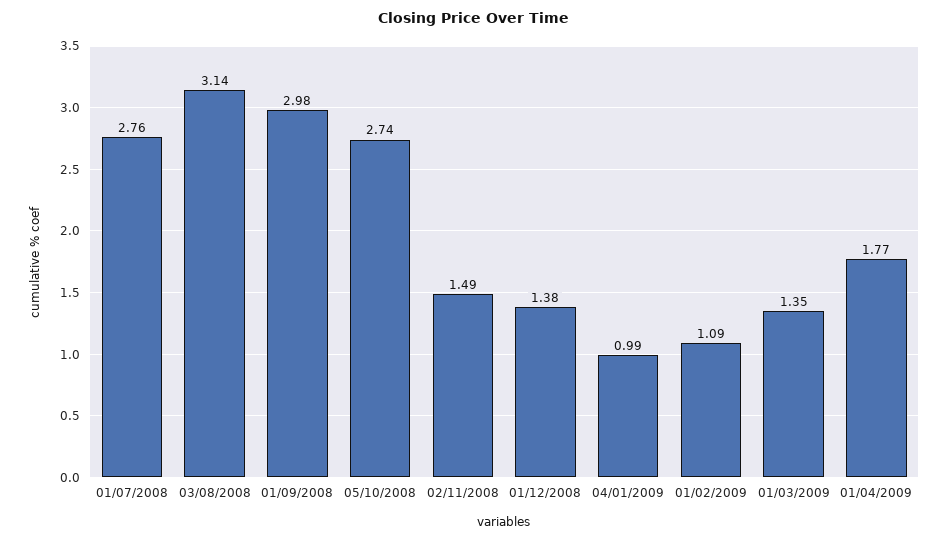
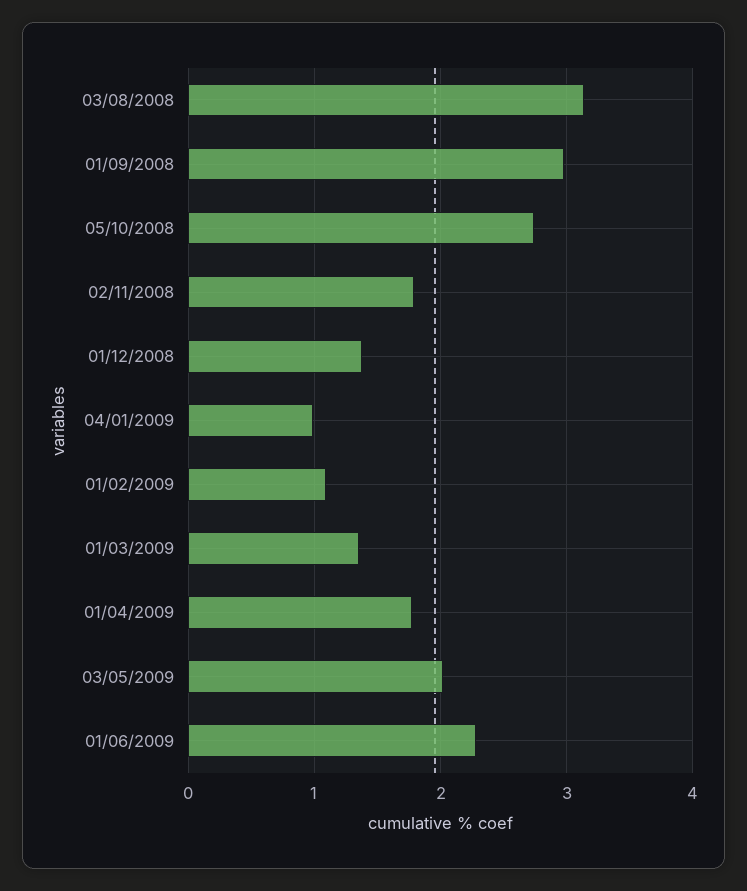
01/07/2008: 2.76 -> none
02/11/2008: 1.49 -> 1.8
03/05/2009: none -> 2
01/06/2009: none -> 2.3

